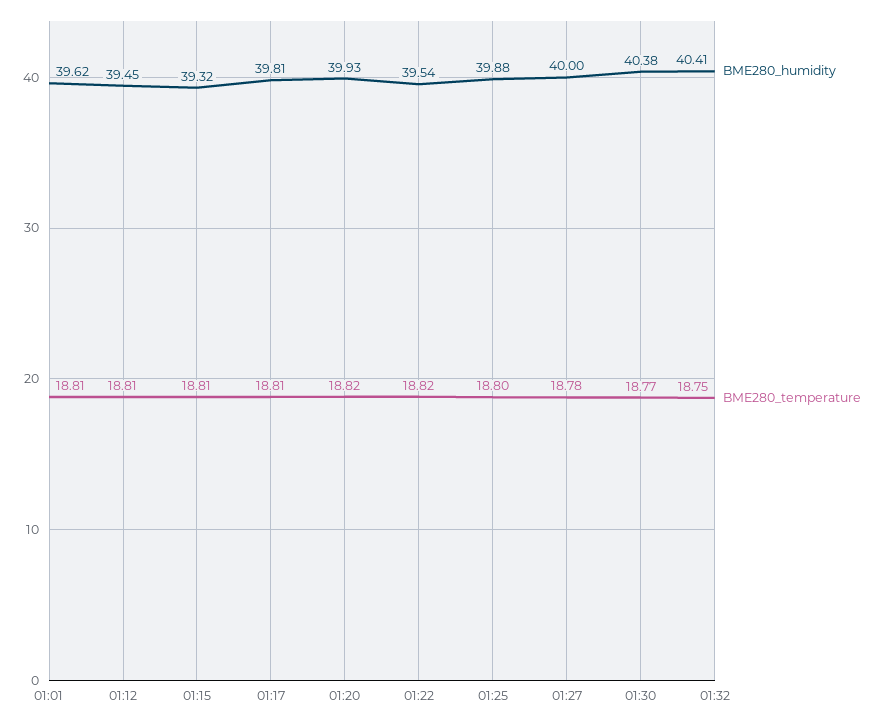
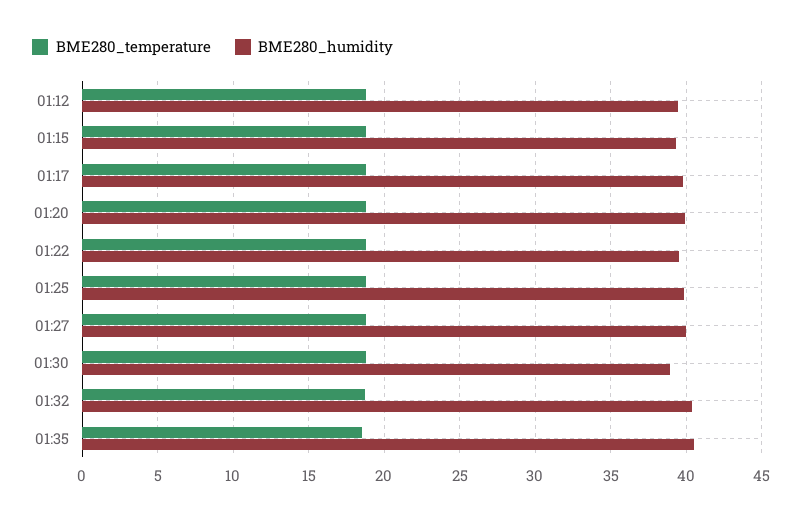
BME280_humidity, 01:01: 39.62 -> none
BME280_temperature, 01:01: 18.81 -> none
BME280_humidity, 01:30: 40.38 -> 39
BME280_temperature, 01:35: none -> 18.5
BME280_humidity, 01:35: none -> 40.5

